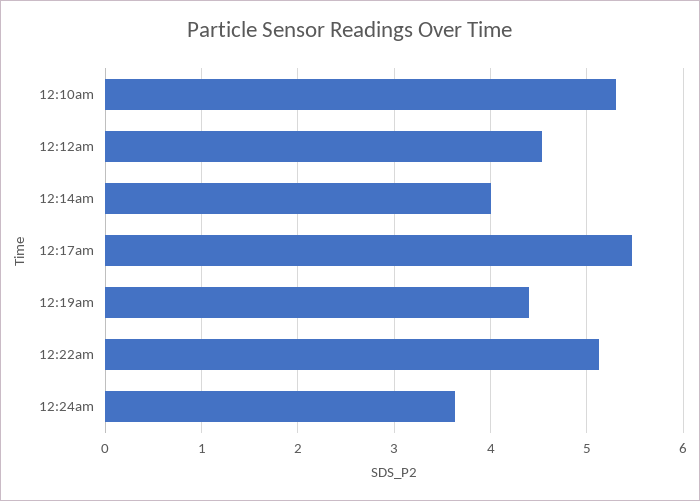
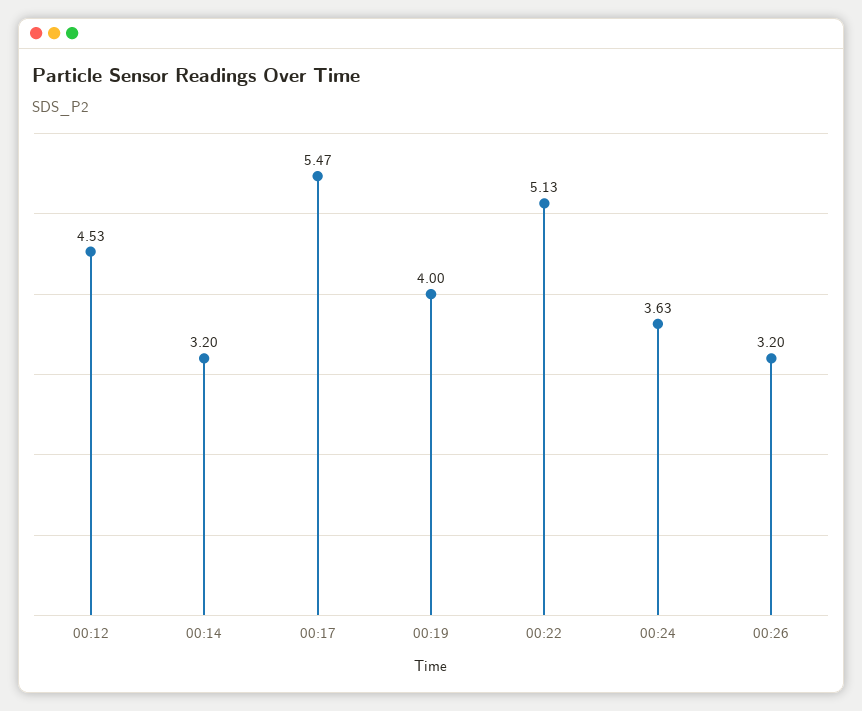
12:10am: 5.3 -> none
12:14am: 4 -> 3.2
12:19am: 4.4 -> 4
00:26: none -> 3.2

